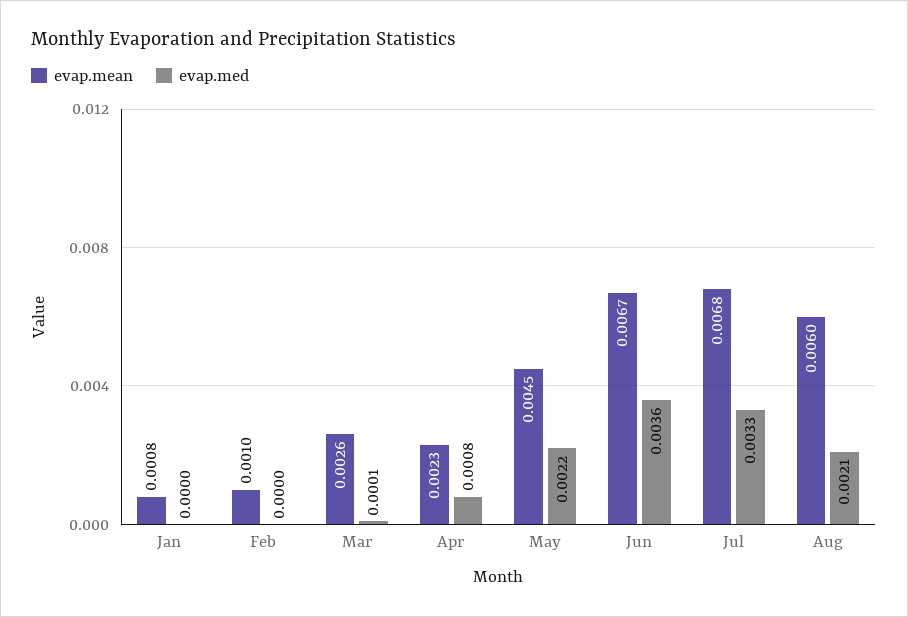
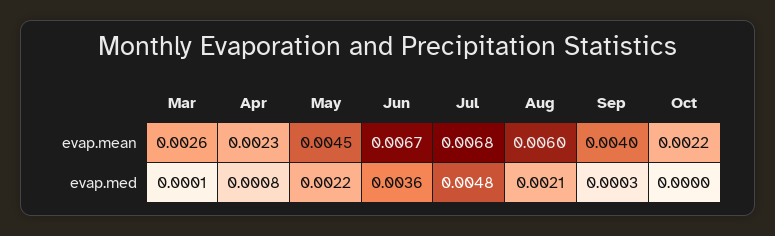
evap.mean, Jan: 0.0008 -> none
evap.med, Jan: 0 -> none
evap.mean, Feb: 0.001 -> none
evap.med, Feb: 0 -> none
evap.med, Jul: 0.0033 -> 0.0048
evap.mean, Sep: none -> 0.004
evap.mean, Oct: none -> 0.0022
evap.med, Sep: none -> 0.0003
evap.med, Oct: none -> 0

